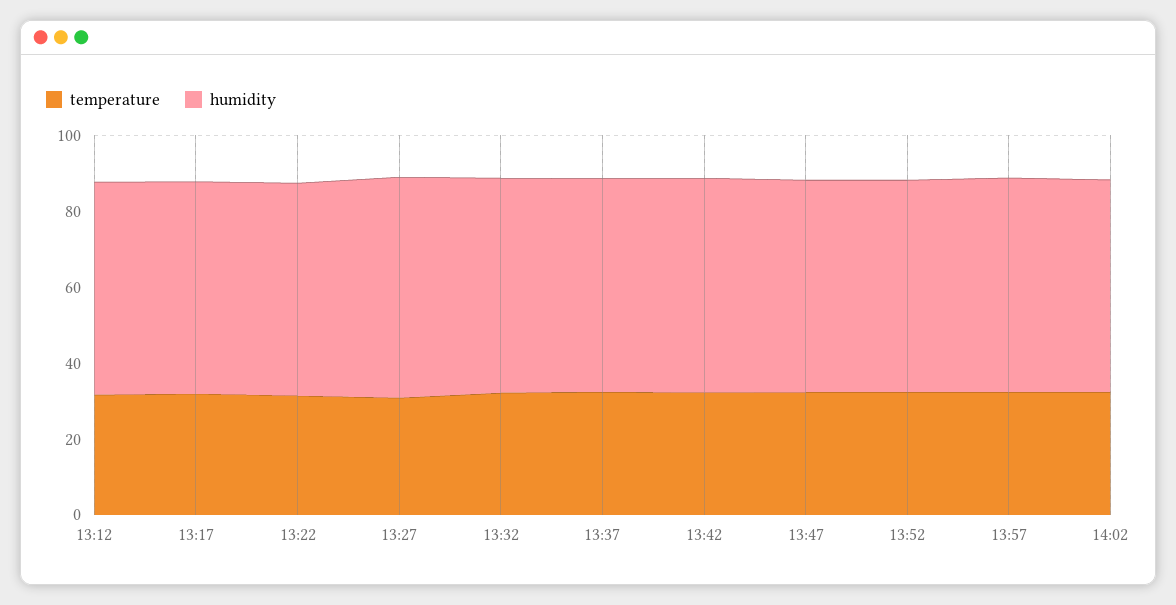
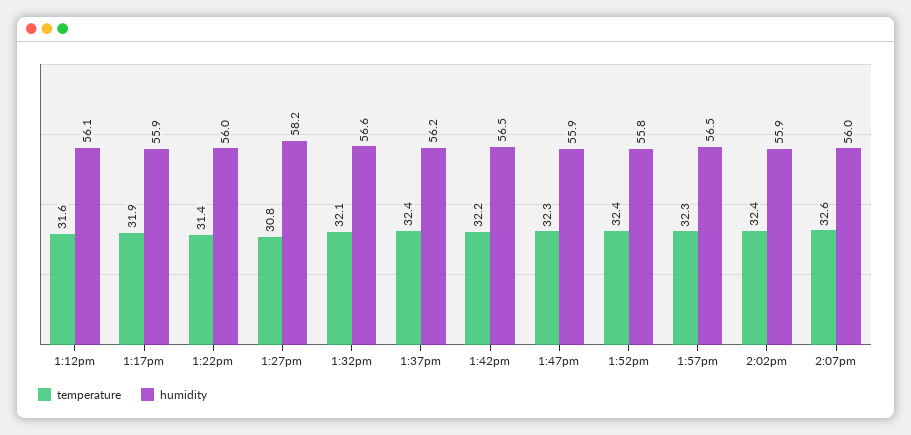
temperature, 2:07pm: none -> 32.6
humidity, 2:07pm: none -> 56

